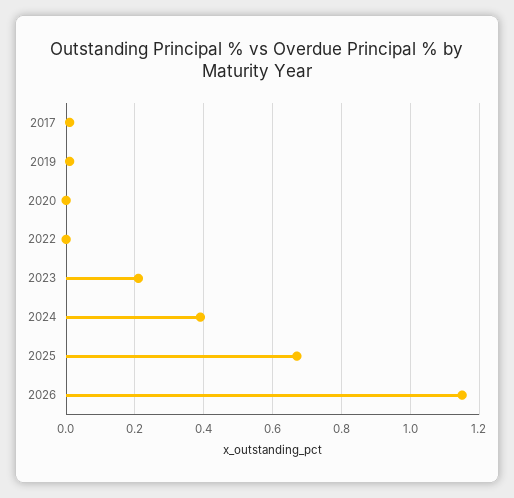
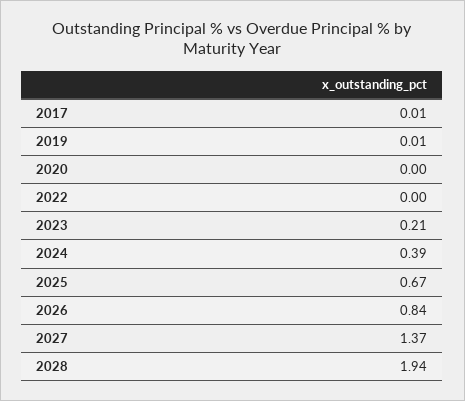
2026: 1.15 -> 0.84
2027: none -> 1.37
2028: none -> 1.94

